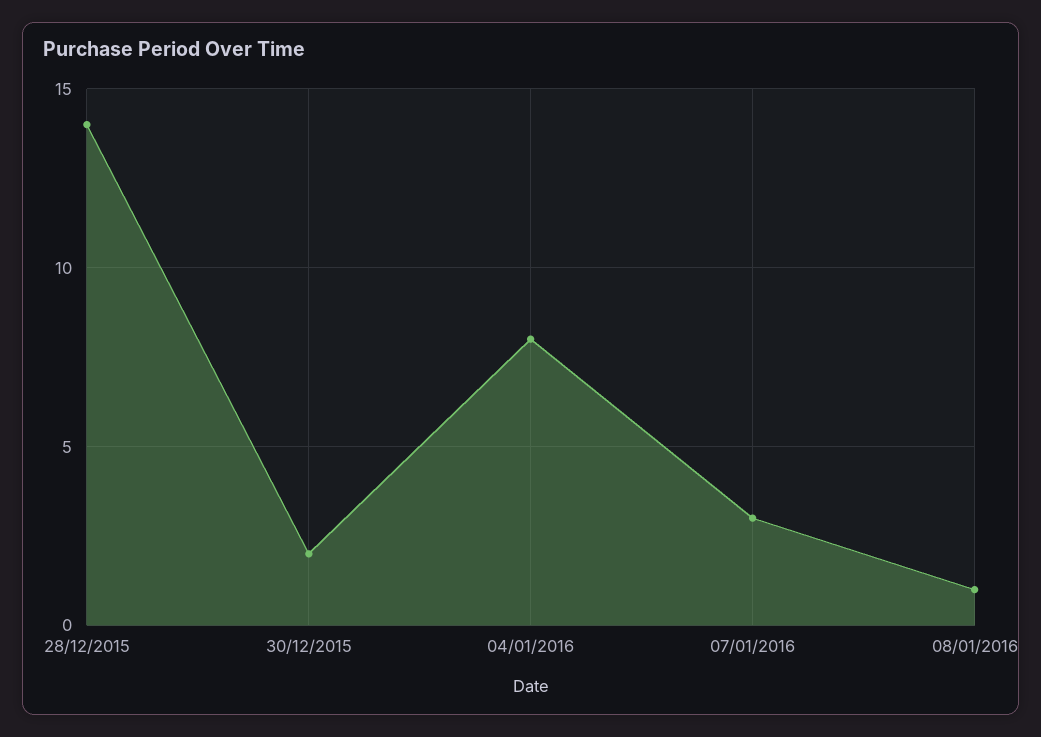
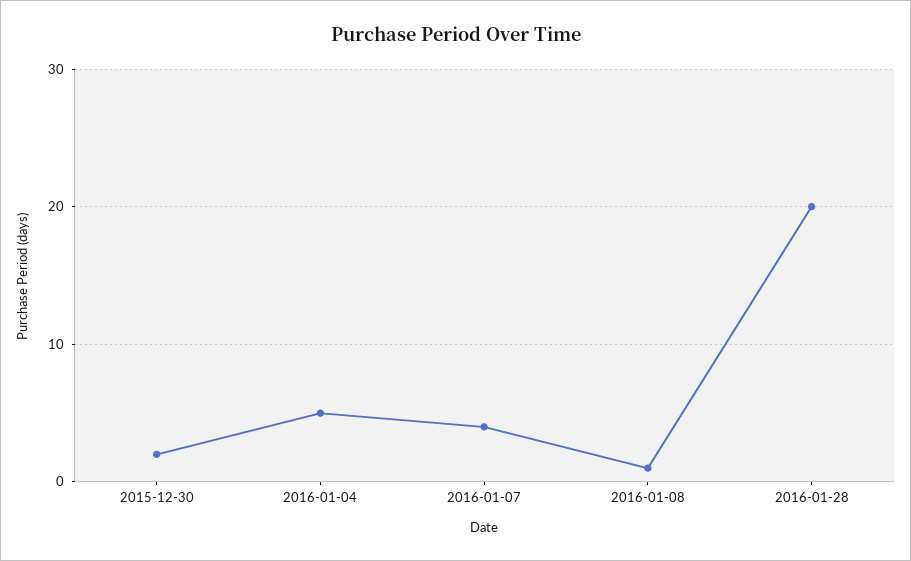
28/12/2015: 14 -> none
04/01/2016: 8 -> 5
07/01/2016: 3 -> 4
2016-01-28: none -> 20

